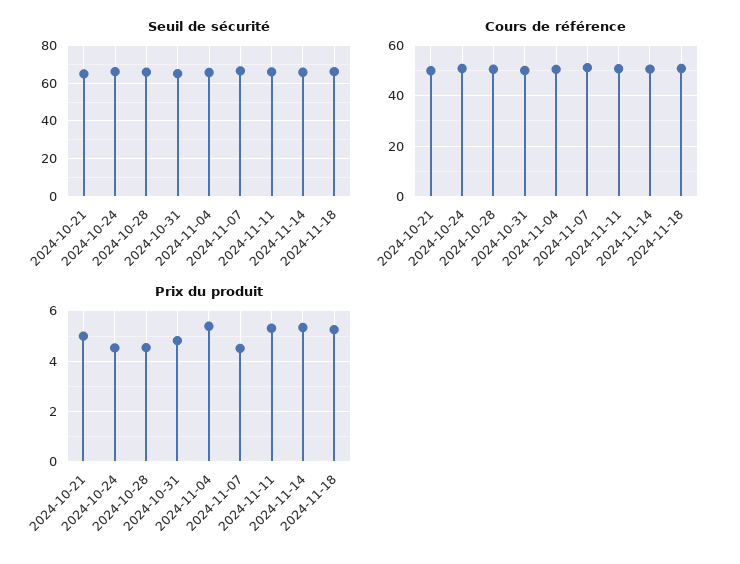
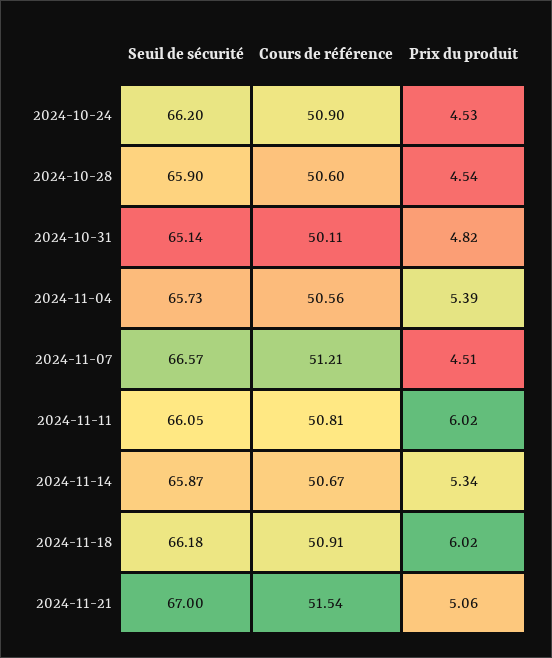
Seuil de sécurité, 2024-10-21: 65 -> none
Cours de référence, 2024-10-21: 50 -> none
Prix du produit, 2024-10-21: 5 -> none
Prix du produit, 2024-11-11: 5.25 -> 6.02
Prix du produit, 2024-11-18: 5.25 -> 6.02
Seuil de sécurité, 2024-11-21: none -> 67
Cours de référence, 2024-11-21: none -> 51.54
Prix du produit, 2024-11-21: none -> 5.06

